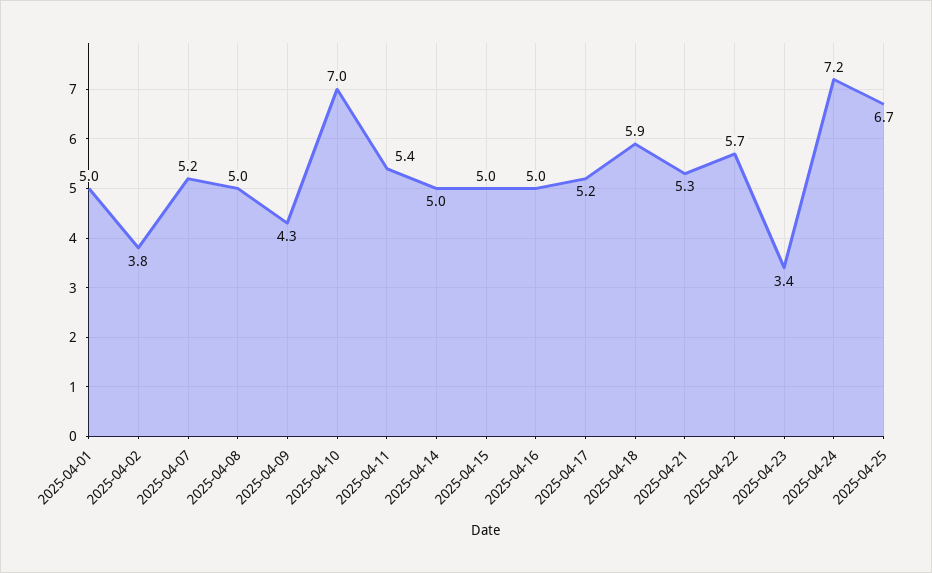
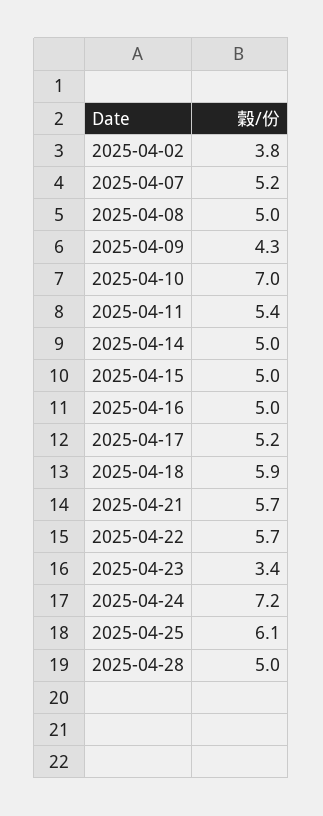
2025-04-01: 5 -> none
2025-04-21: 5.3 -> 5.7
2025-04-25: 6.7 -> 6.1
2025-04-28: none -> 5

